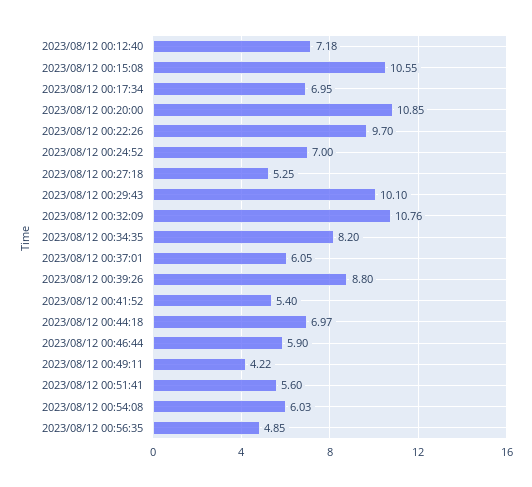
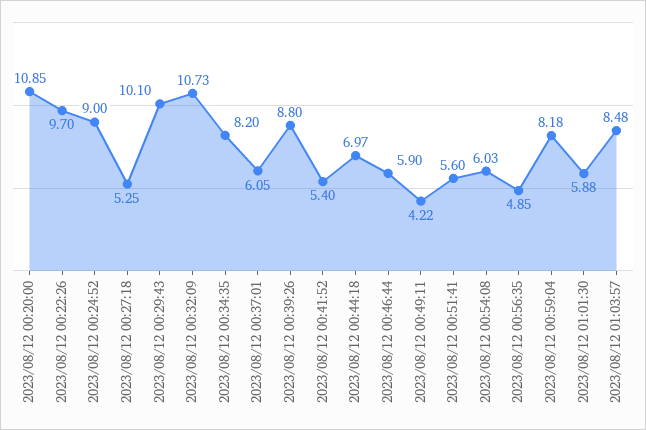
2023/08/12 00:12:40: 7.18 -> none
2023/08/12 00:15:08: 10.55 -> none
2023/08/12 00:17:34: 6.95 -> none
2023/08/12 00:24:52: 7 -> 9
2023/08/12 00:32:09: 10.76 -> 10.73
2023/08/12 00:59:04: none -> 8.18
2023/08/12 01:01:30: none -> 5.88
2023/08/12 01:03:57: none -> 8.48

